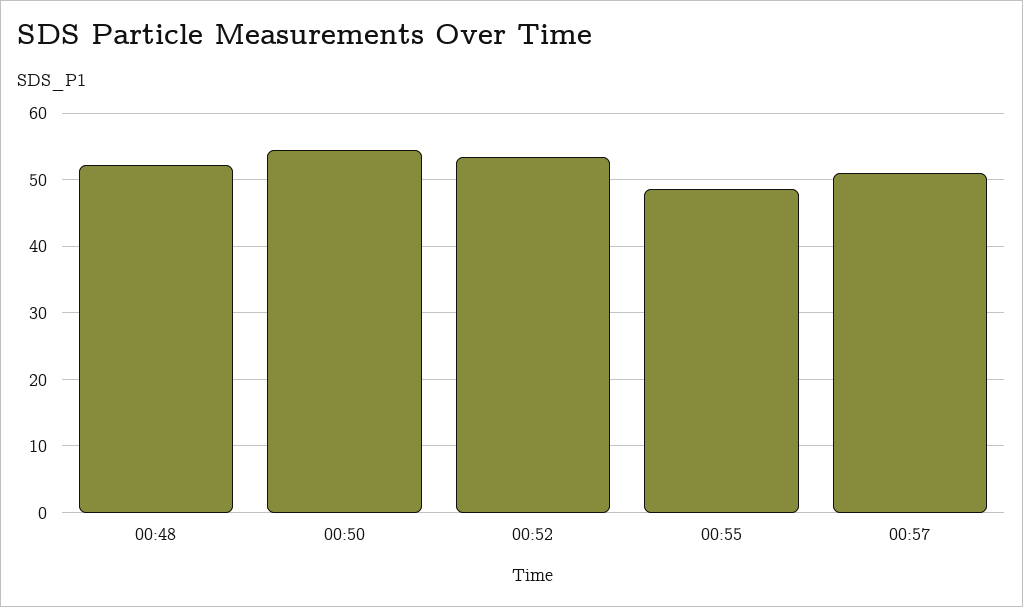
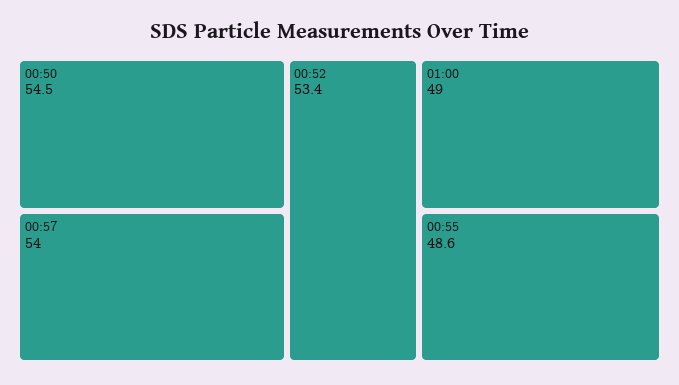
00:48: 52 -> none
00:57: 51 -> 54
01:00: none -> 49

